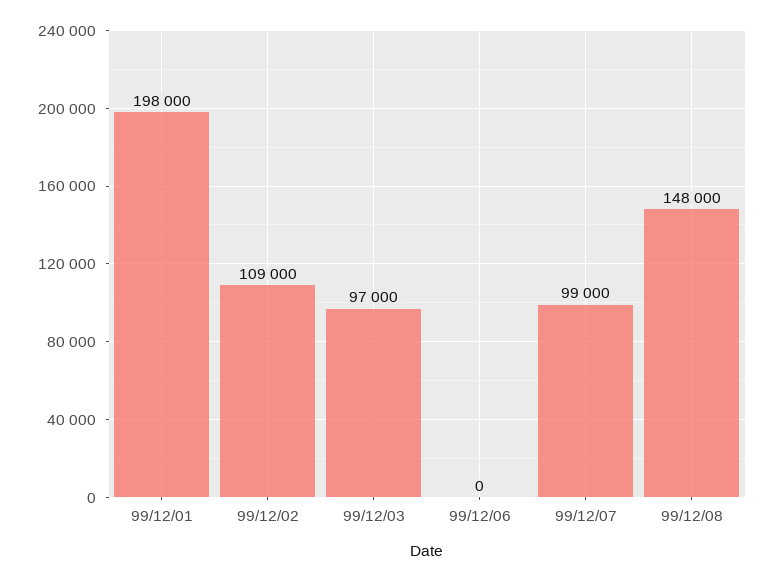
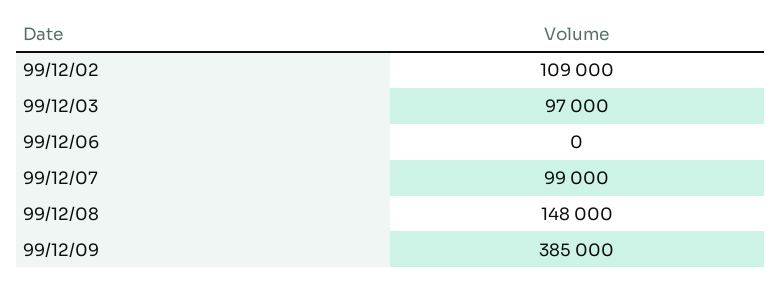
99/12/01: 198000 -> none
99/12/09: none -> 385000

